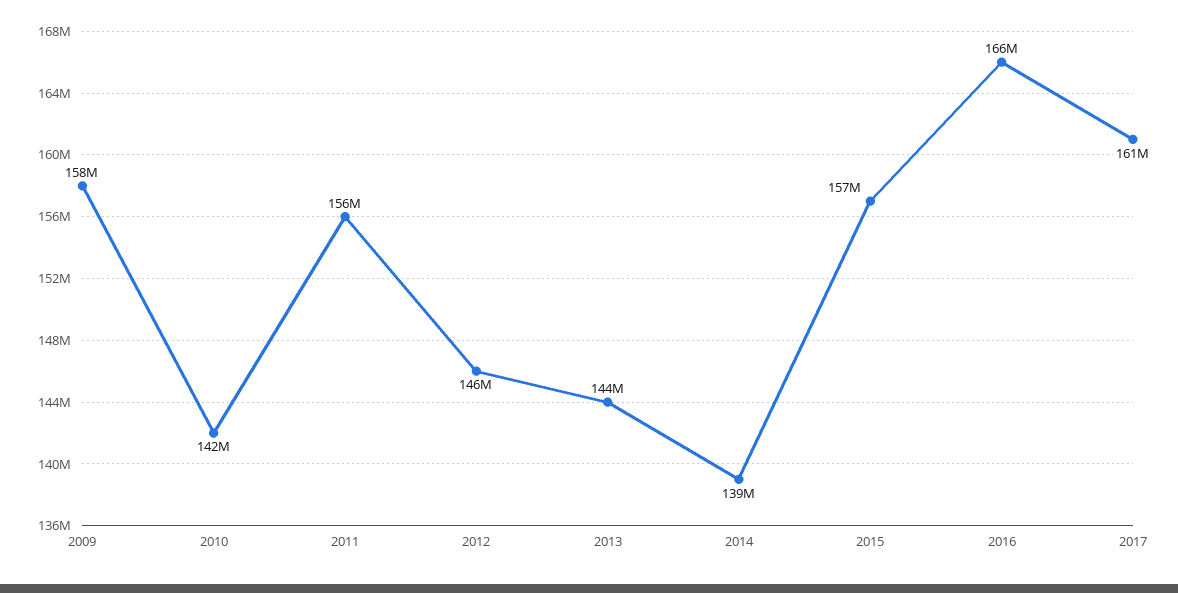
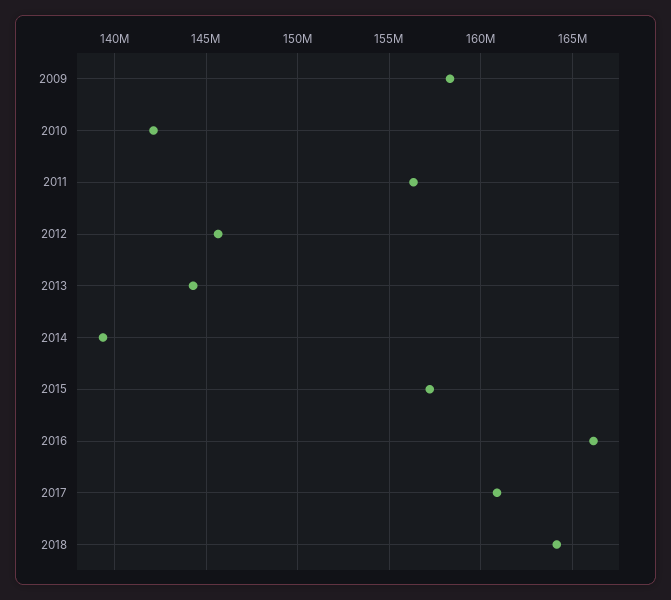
2018: none -> 164000000

